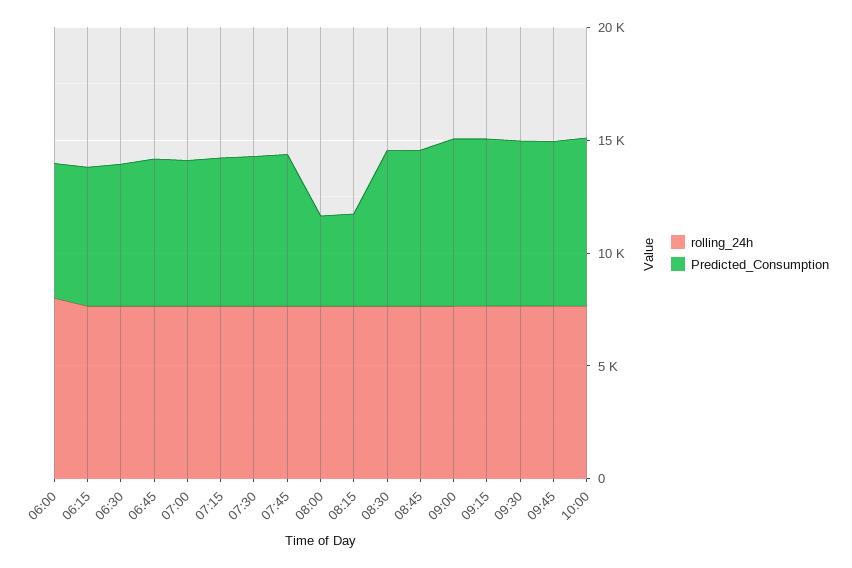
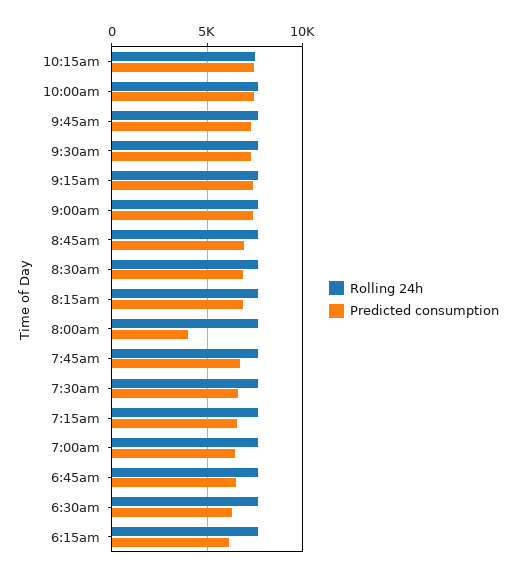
rolling_24h, 06:00: 8000 -> none
Predicted_Consumption, 06:00: 6000 -> none
Predicted_Consumption, 08:15: 4000 -> 7000
rolling_24h, 10:15am: none -> 7500
Predicted_Consumption, 10:15am: none -> 7500

